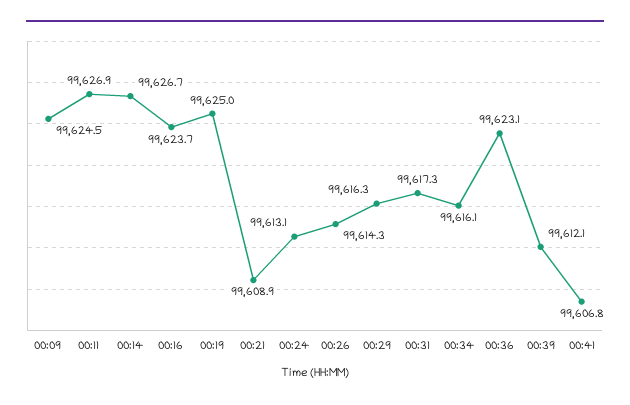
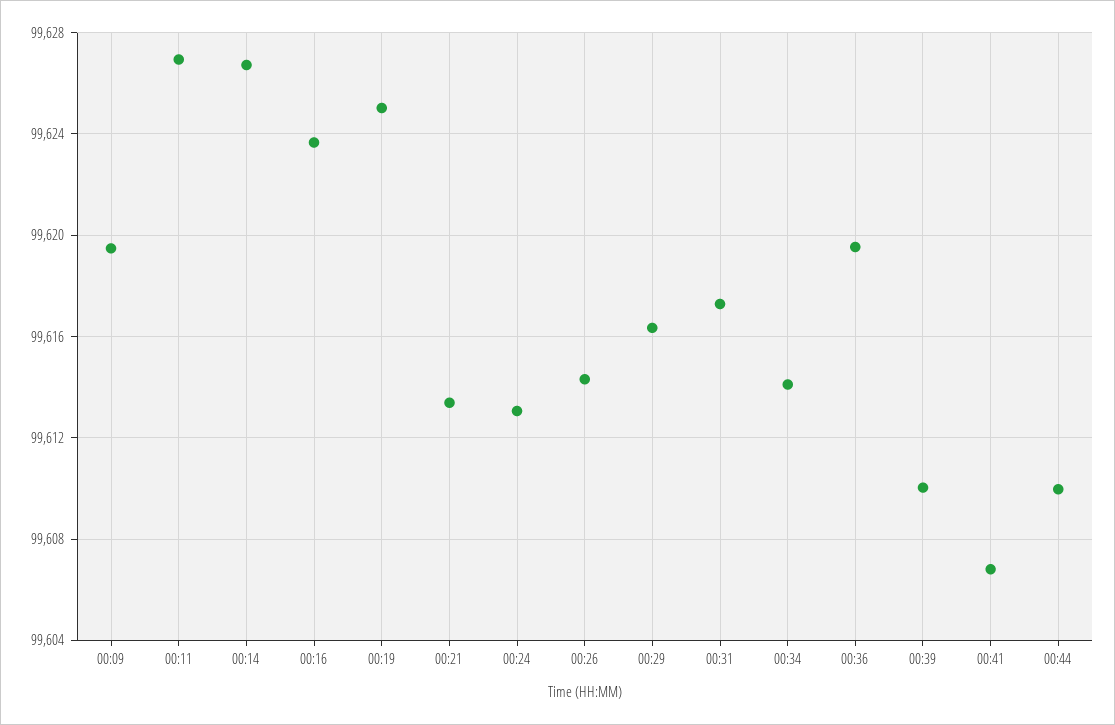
00:09: 99624.5 -> 99619.5
00:21: 99608.9 -> 99613.5
00:34: 99616.1 -> 99614
00:36: 99623.1 -> 99619.5
00:39: 99612.1 -> 99610
00:44: none -> 99610

